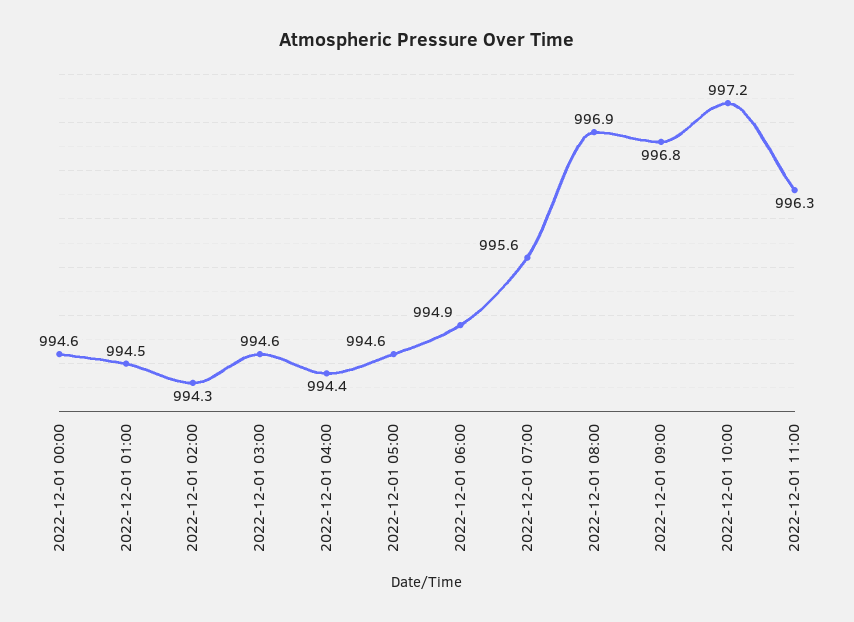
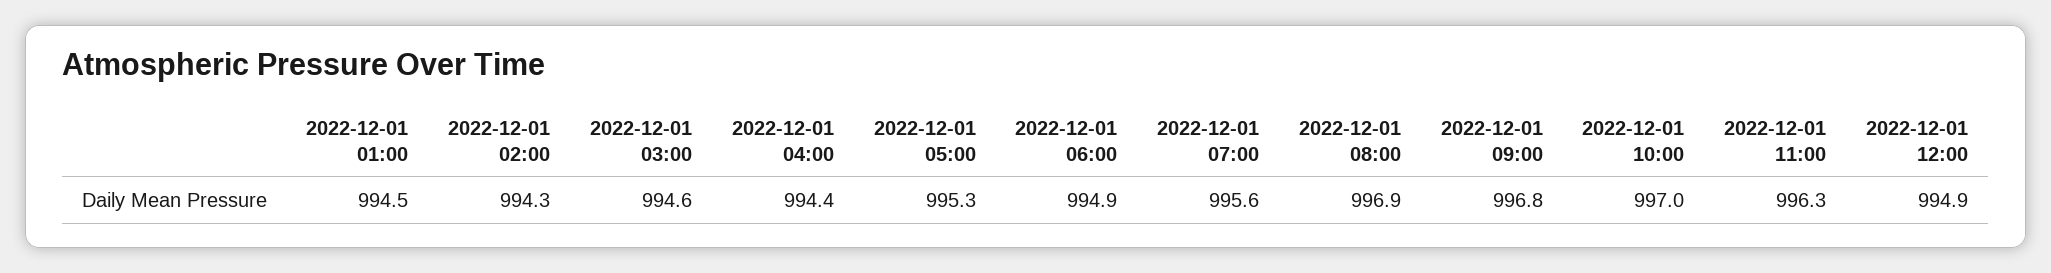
2022-12-01 00:00: 994.6 -> none
2022-12-01 05:00: 994.6 -> 995.3
2022-12-01 10:00: 997.2 -> 997
2022-12-01 12:00: none -> 994.9

